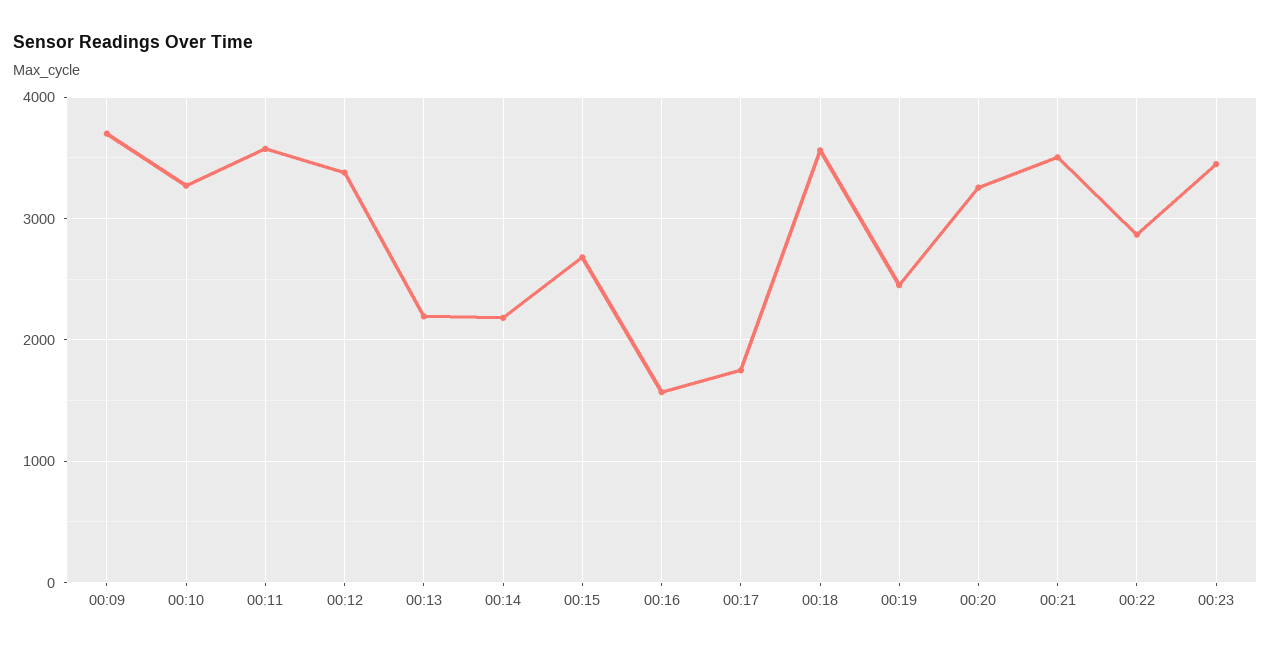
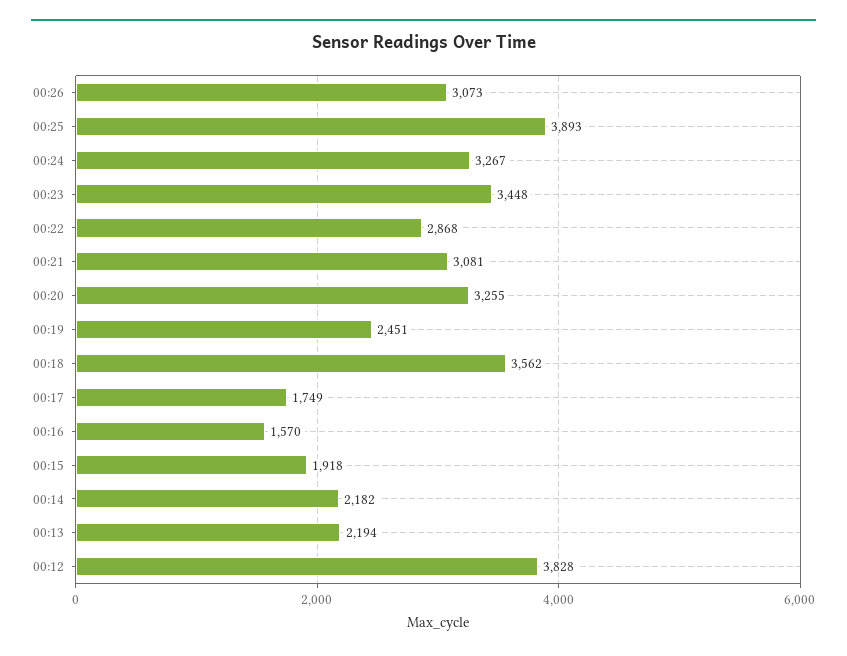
00:09: 3700 -> none
00:10: 3300 -> none
00:11: 3600 -> none
00:12: 3400 -> 3828
00:15: 2700 -> 1918
00:21: 3500 -> 3081
00:26: none -> 3073
00:25: none -> 3893
00:24: none -> 3267

